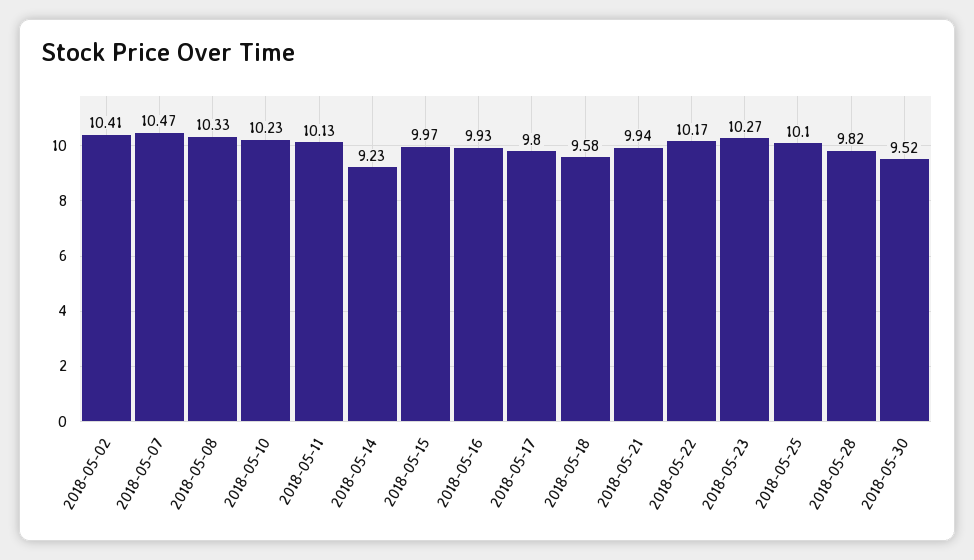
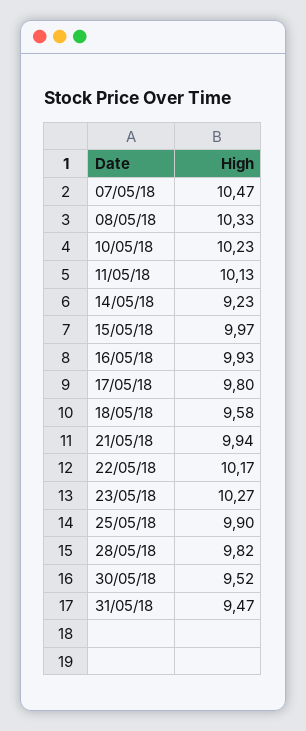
2018-05-02: 10.41 -> none
2018-05-25: 10.1 -> 9.9
31/05/18: none -> 9.47

